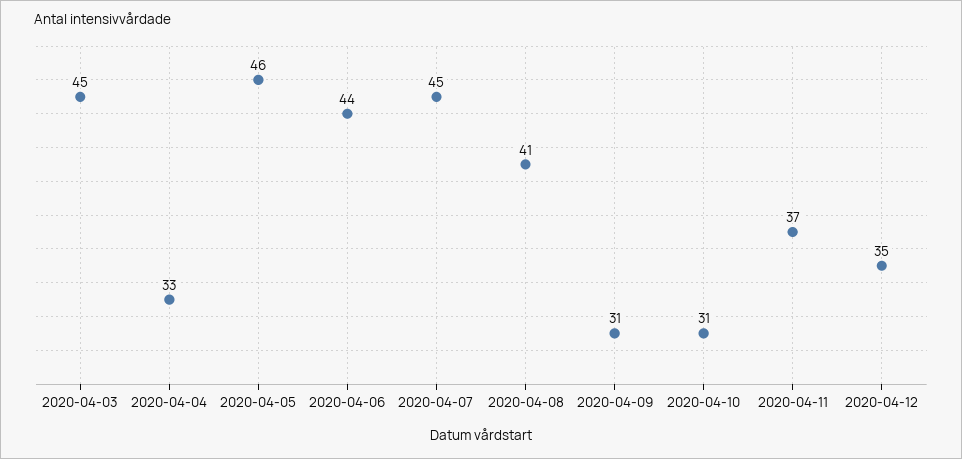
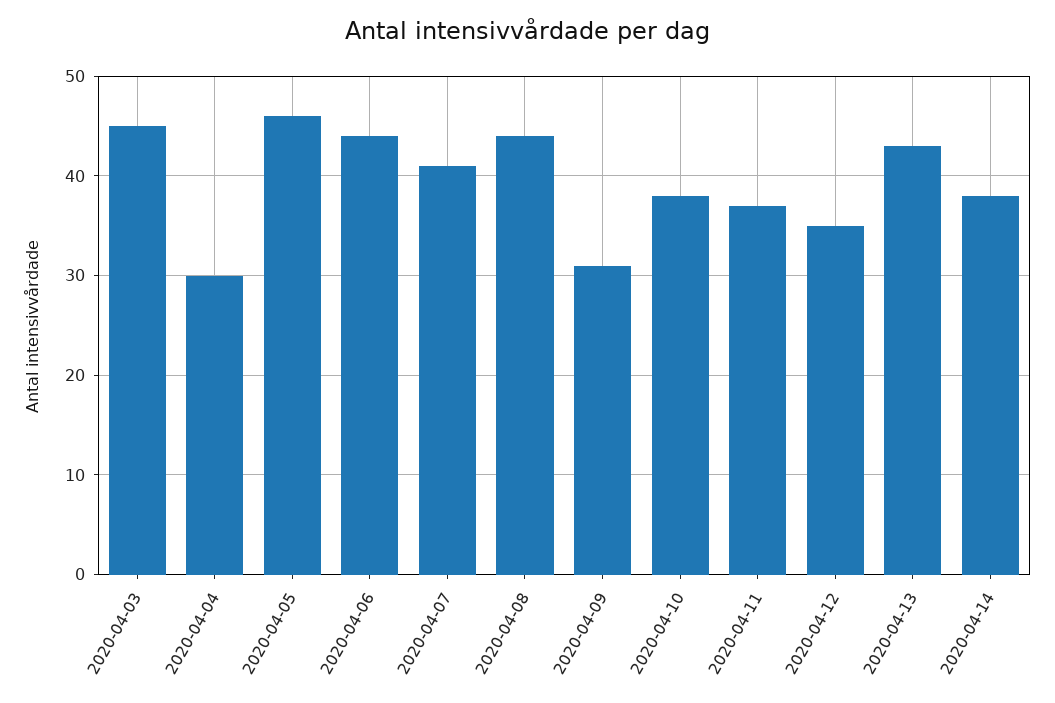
2020-04-04: 33 -> 30
2020-04-07: 45 -> 41
2020-04-08: 41 -> 44
2020-04-10: 31 -> 38
2020-04-13: none -> 43
2020-04-14: none -> 38

